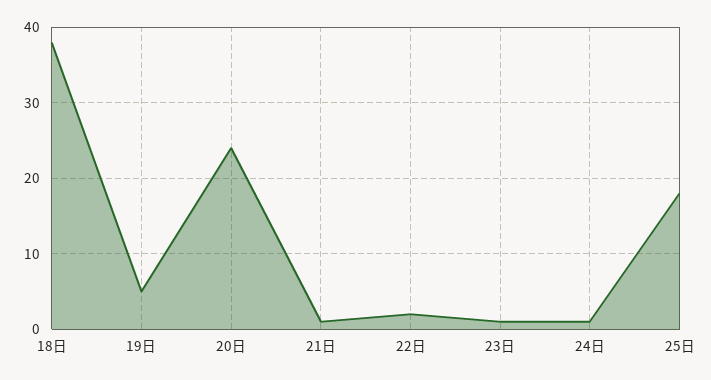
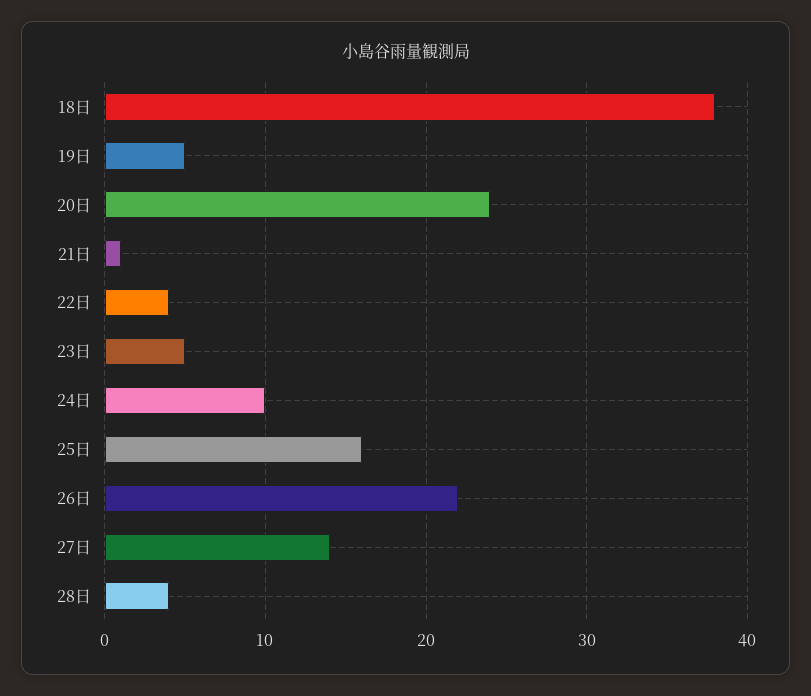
22日: 2 -> 4
23日: 1 -> 5
24日: 1 -> 10
25日: 18 -> 16
26日: none -> 22
27日: none -> 14
28日: none -> 4

